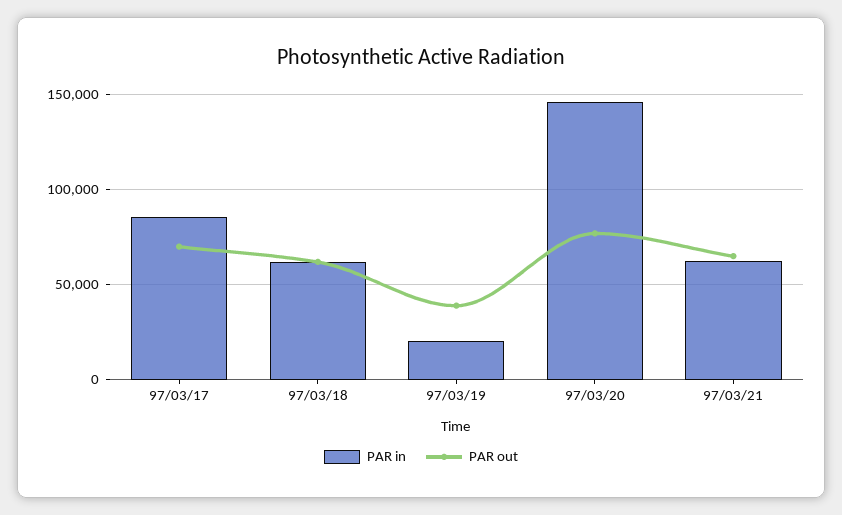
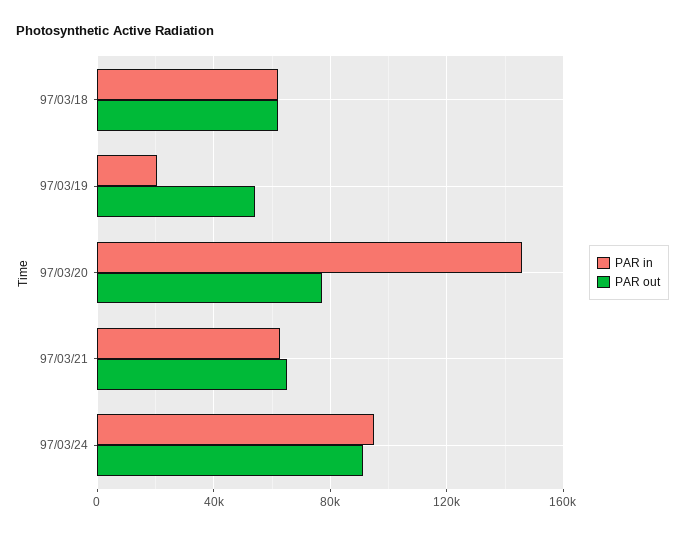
PAR in, 97/03/17: 85000 -> none
PAR out, 97/03/17: 70000 -> none
PAR out, 97/03/19: 40000 -> 55000
PAR in, 97/03/24: none -> 95000
PAR out, 97/03/24: none -> 90000

